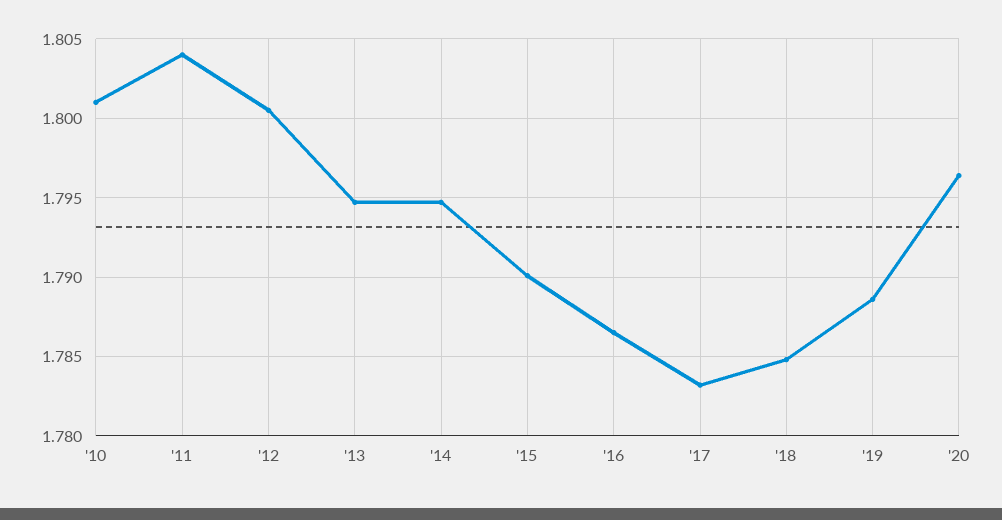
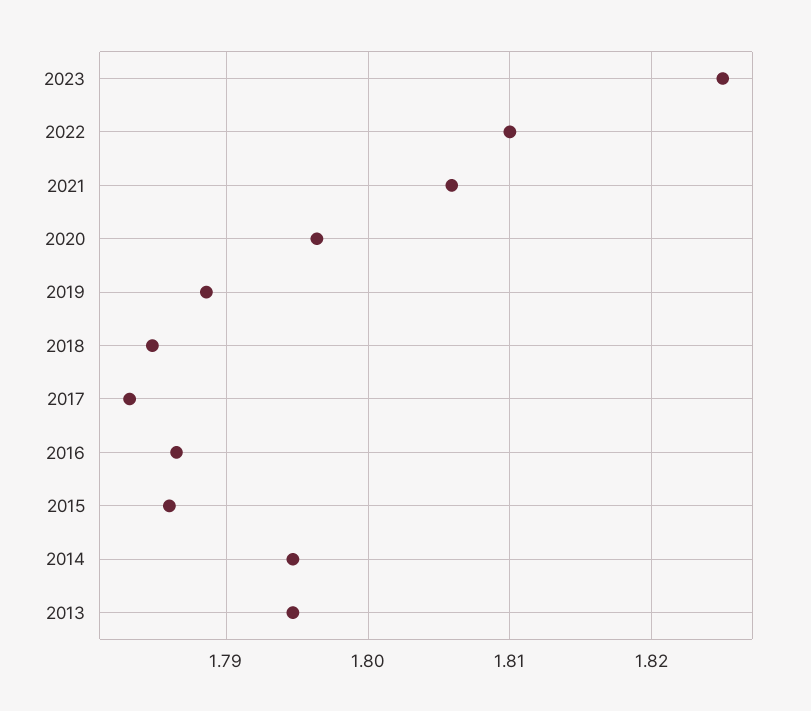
'10: 1.801 -> none
'11: 1.804 -> none
'12: 1.8005 -> none
'15: 1.79 -> 1.786
2023: none -> 1.825
2022: none -> 1.81
2021: none -> 1.806

